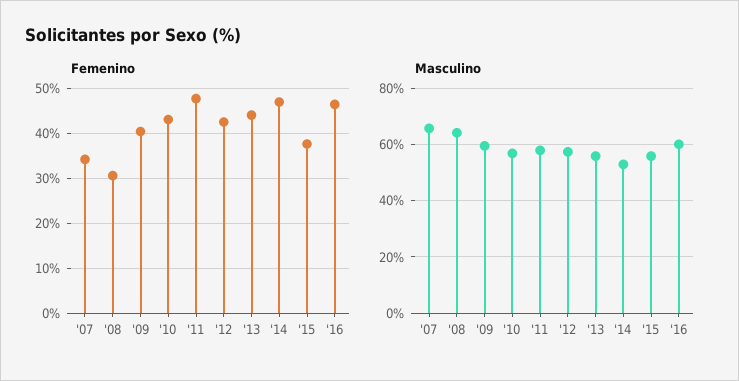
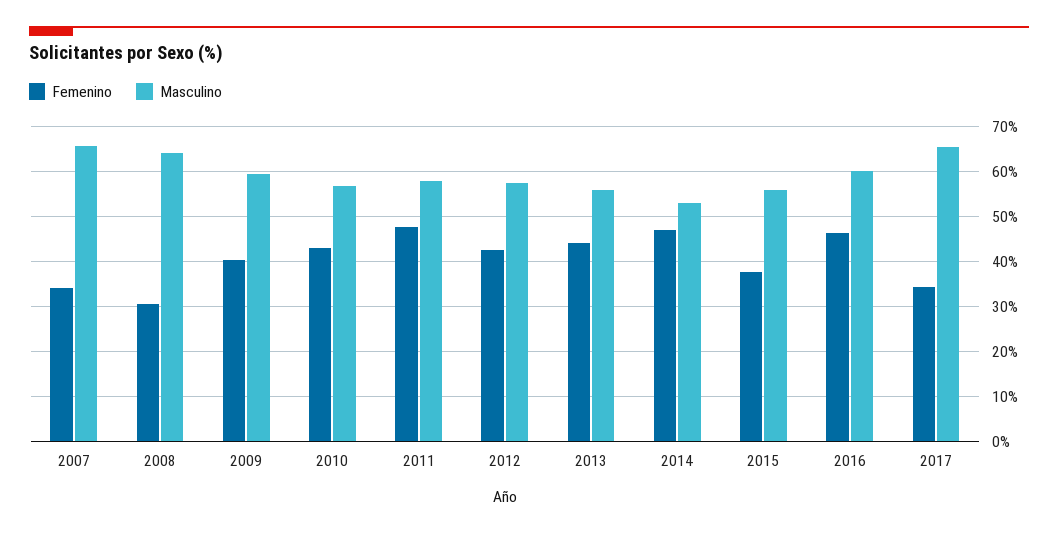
Femenino, 2017: none -> 34
Masculino, 2017: none -> 66

